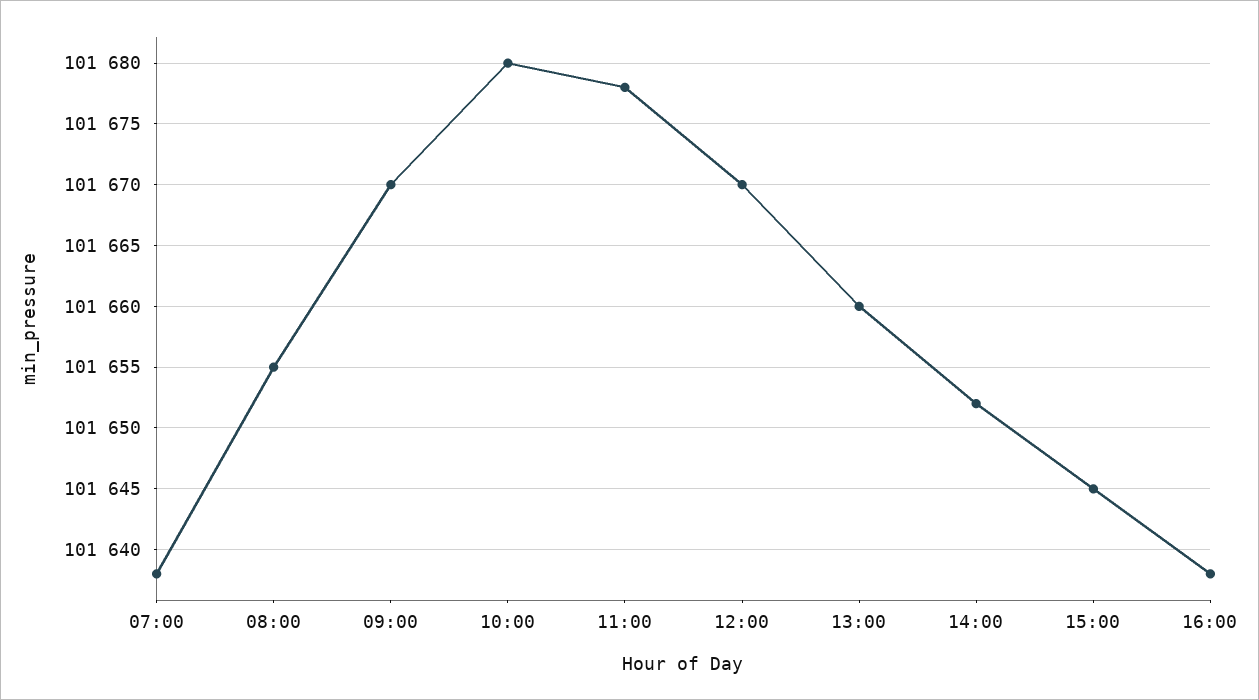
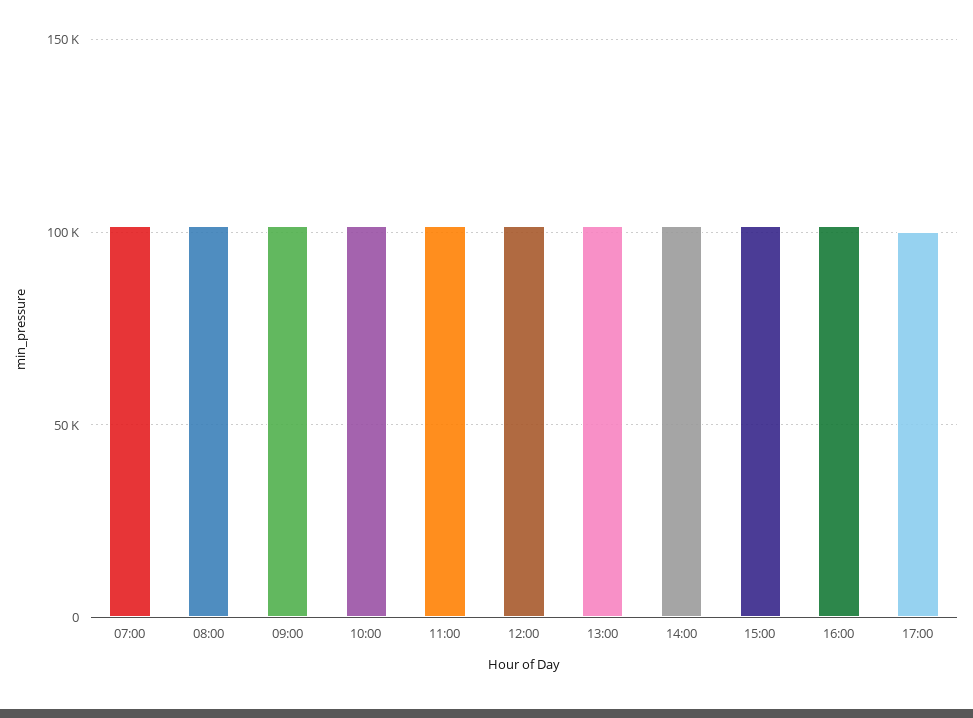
17:00: none -> 100000

